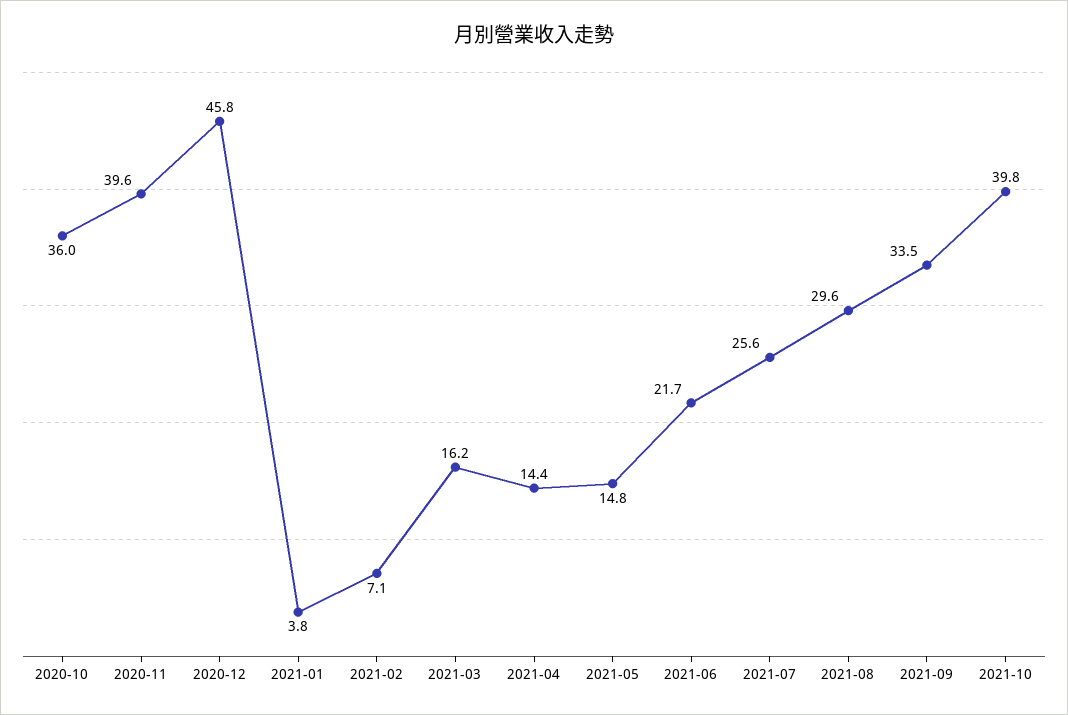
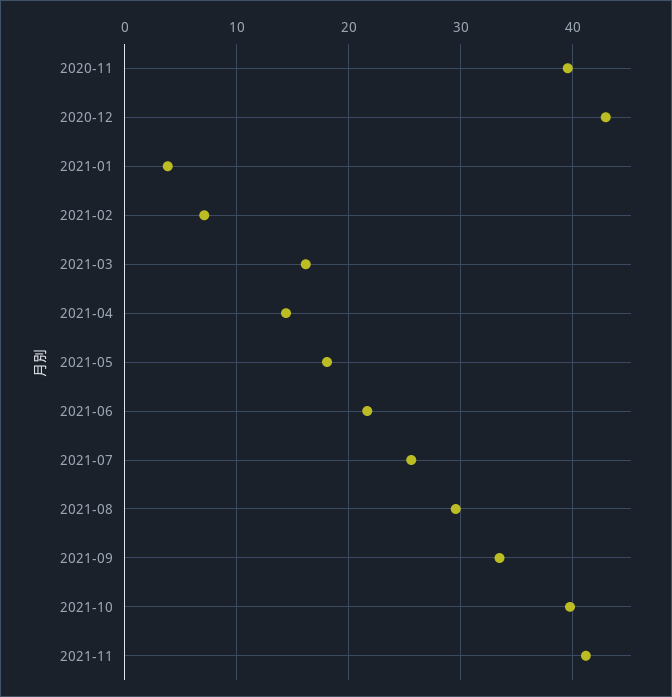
2020-10: 36 -> none
2020-12: 45.8 -> 43
2021-05: 14.8 -> 18
2021-11: none -> 41

